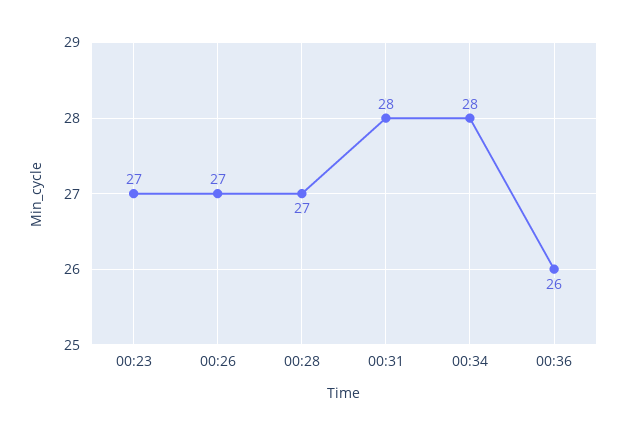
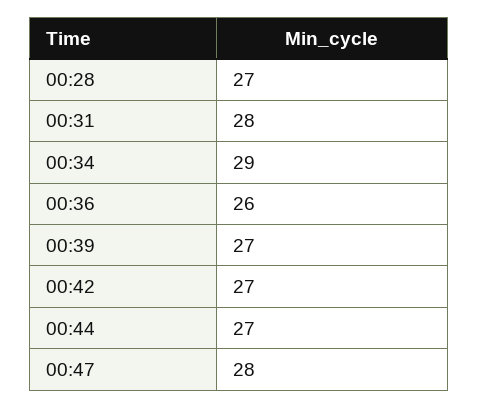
00:23: 27 -> none
00:26: 27 -> none
00:34: 28 -> 29
00:39: none -> 27
00:42: none -> 27
00:44: none -> 27
00:47: none -> 28

